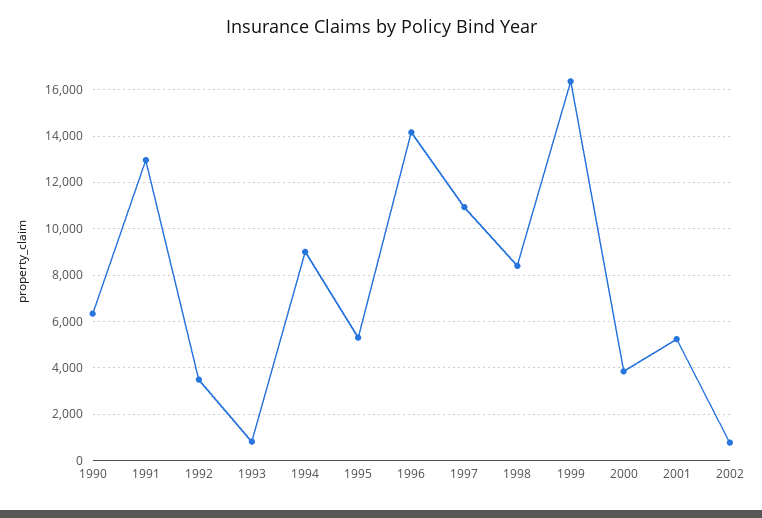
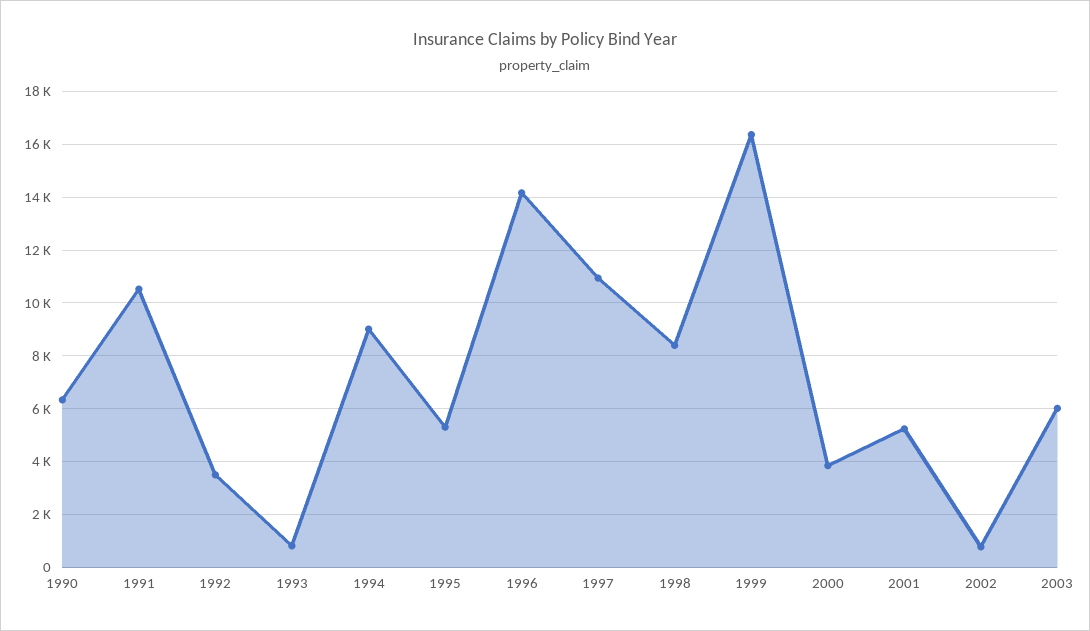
1991: 13000 -> 10500
2003: none -> 6000

